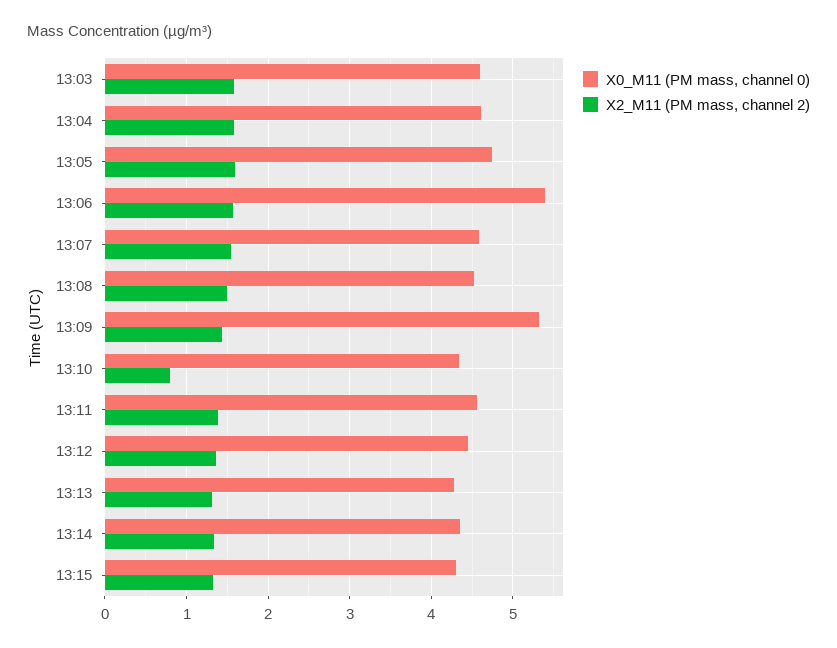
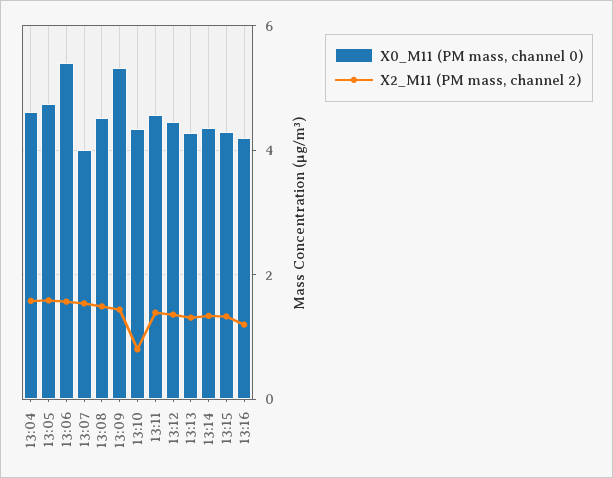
X0_M11 (PM mass, channel 0), 13:03: 4.6 -> none
X2_M11 (PM mass, channel 2), 13:03: 1.6 -> none
X0_M11 (PM mass, channel 0), 13:07: 4.6 -> 4
X0_M11 (PM mass, channel 0), 13:16: none -> 4.2
X2_M11 (PM mass, channel 2), 13:16: none -> 1.2

